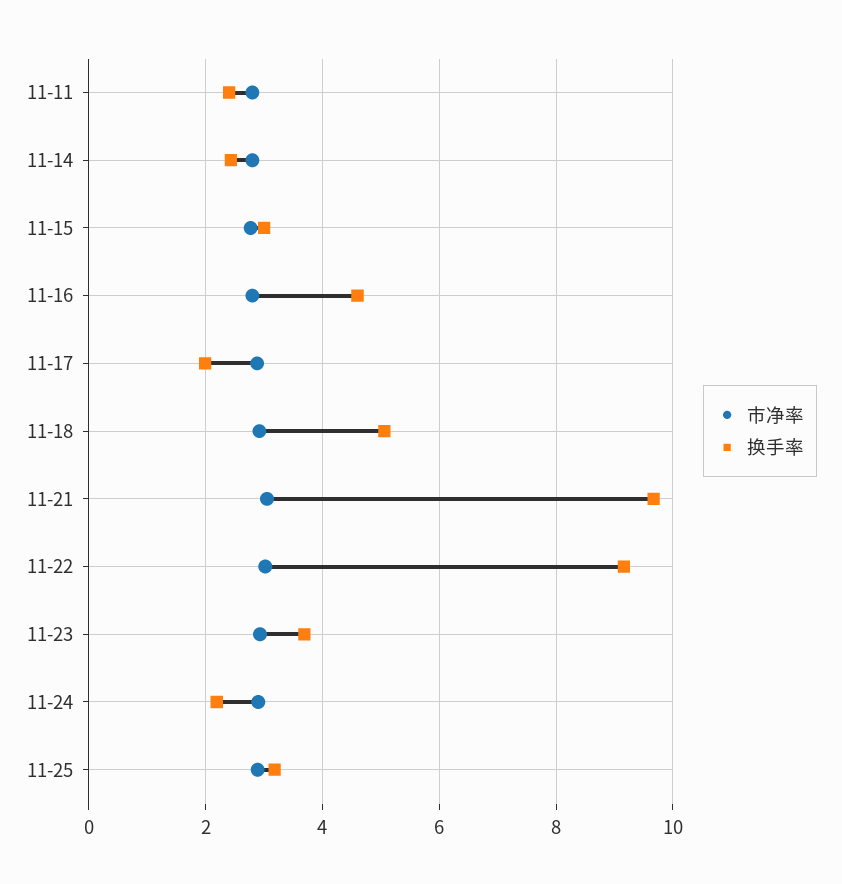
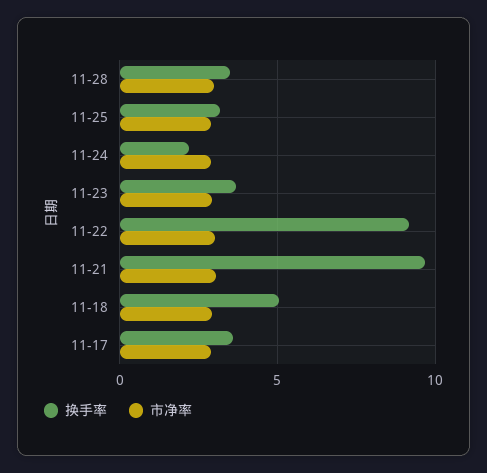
市净率, 11-11: 2.8 -> none
换手率, 11-11: 2.4 -> none
市净率, 11-14: 2.8 -> none
换手率, 11-14: 2.4 -> none
市净率, 11-15: 2.8 -> none
换手率, 11-15: 3 -> none
市净率, 11-16: 2.8 -> none
换手率, 11-16: 4.6 -> none
换手率, 11-17: 2 -> 3.5
换手率, 11-28: none -> 3.5
市净率, 11-28: none -> 3

